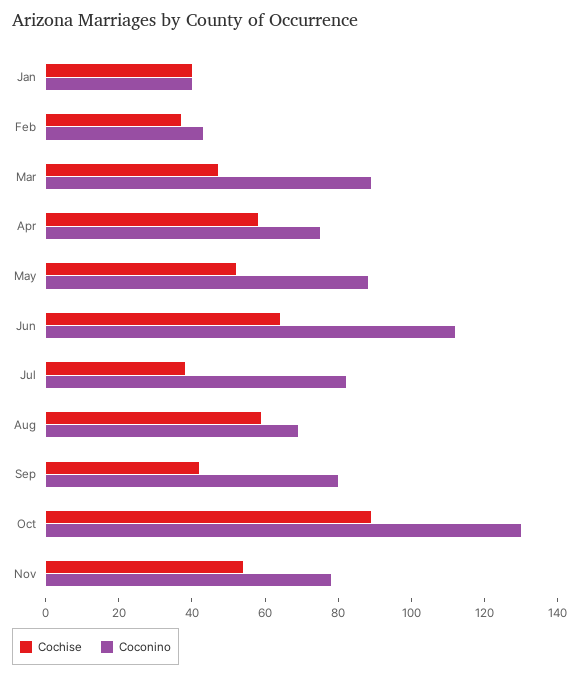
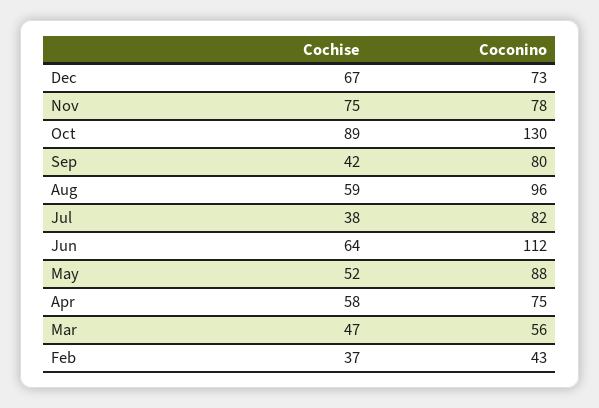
Cochise, Jan: 40 -> none
Coconino, Jan: 40 -> none
Coconino, Mar: 90 -> 56
Coconino, Aug: 70 -> 96
Cochise, Nov: 55 -> 75
Cochise, Dec: none -> 67
Coconino, Dec: none -> 73

